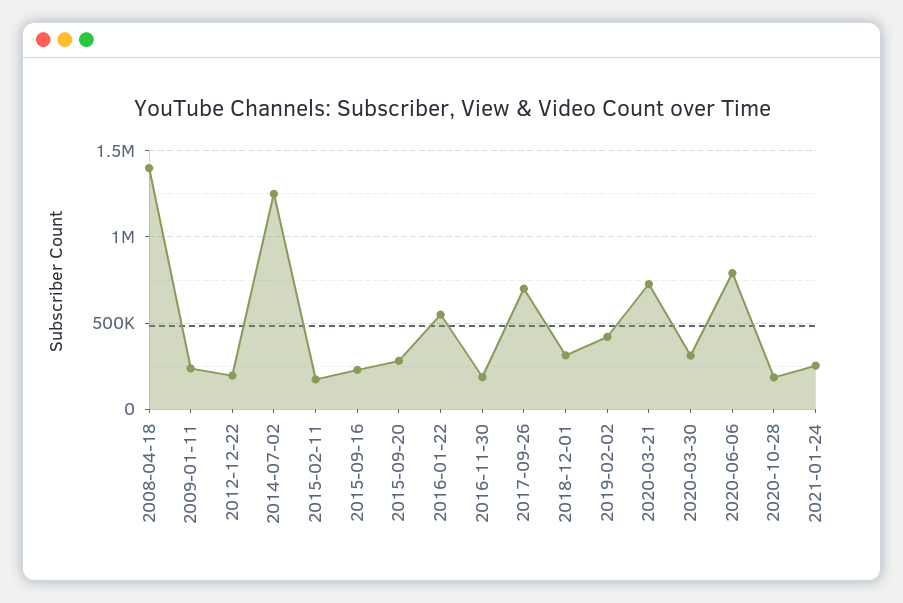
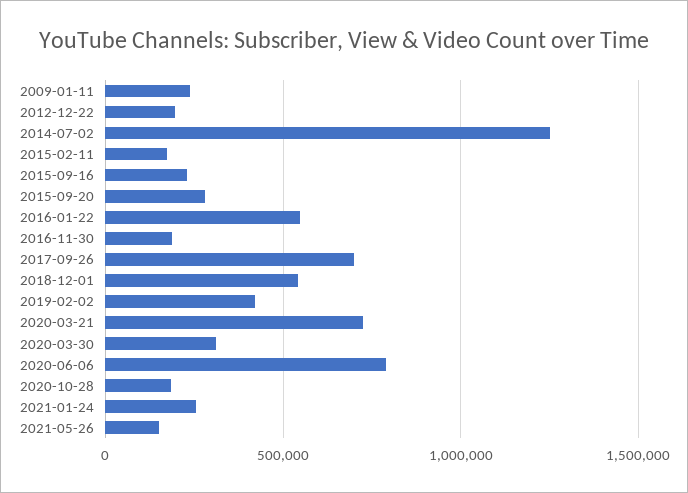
2008-04-18: 1400000 -> none
2018-12-01: 300000 -> 550000
2021-05-26: none -> 150000

